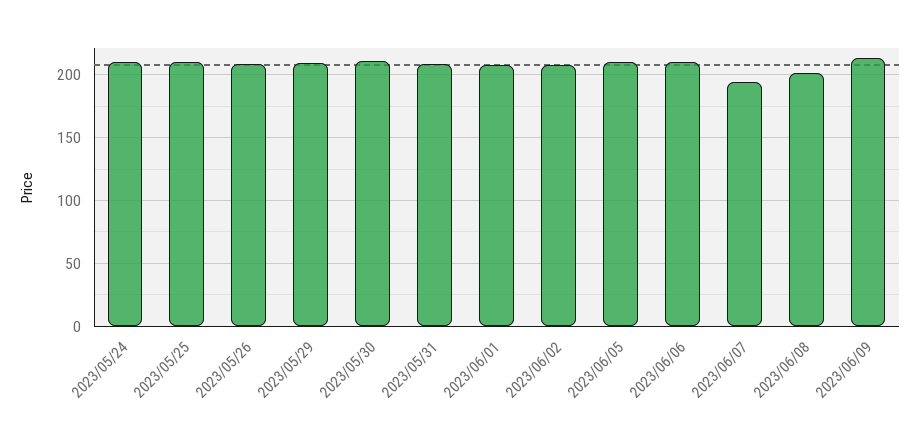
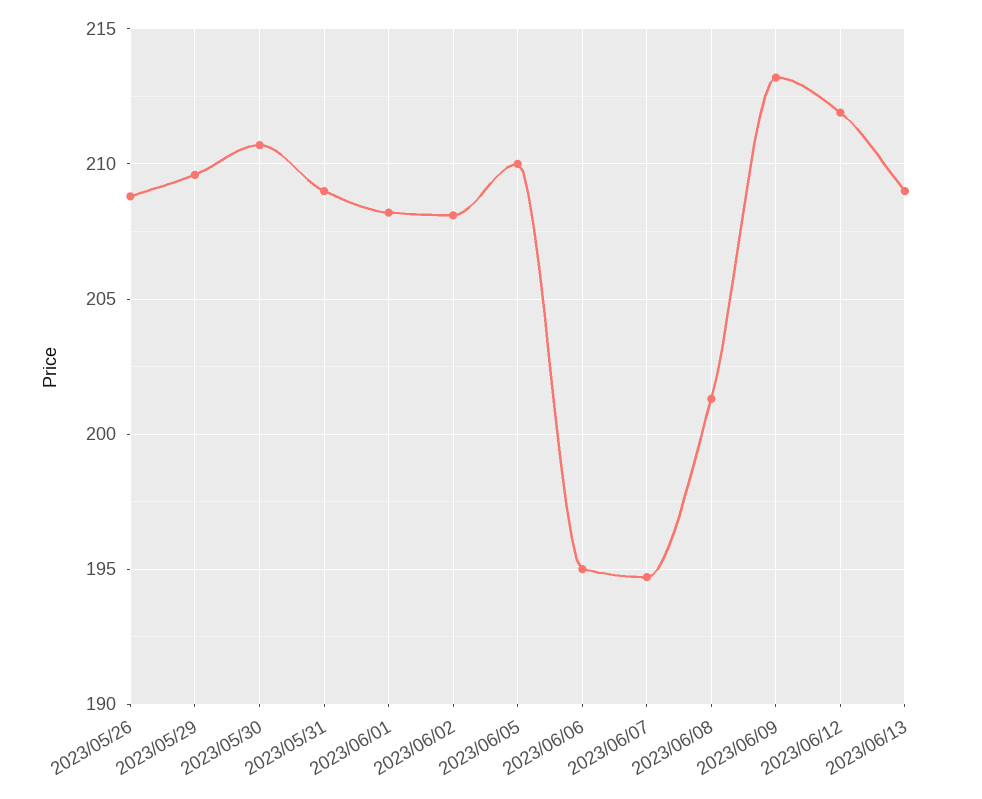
2023/05/24: 210 -> none
2023/05/25: 210 -> none
2023/06/06: 210 -> 195
2023/06/12: none -> 212
2023/06/13: none -> 209

